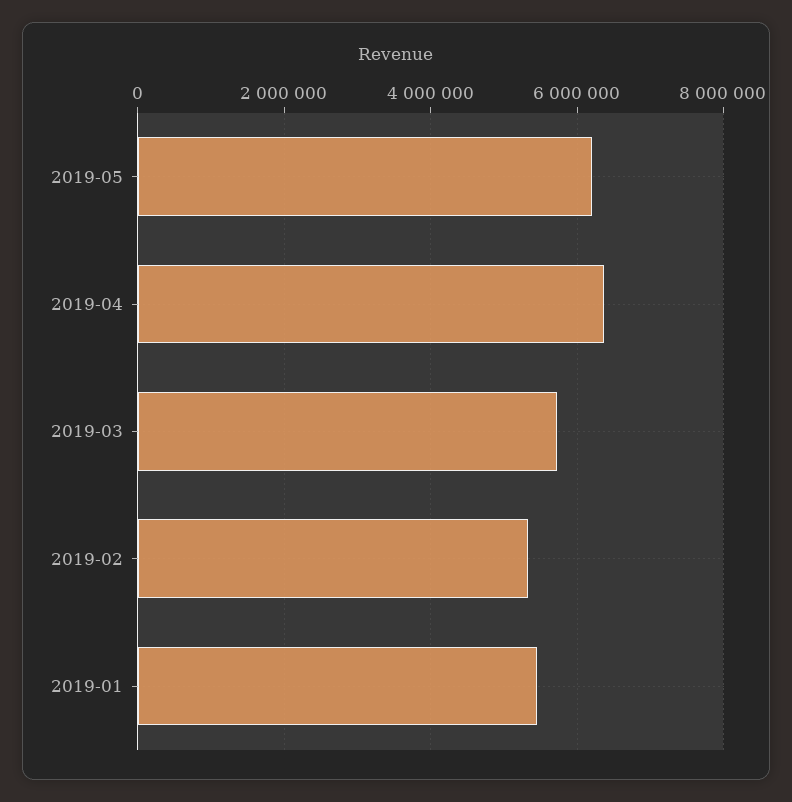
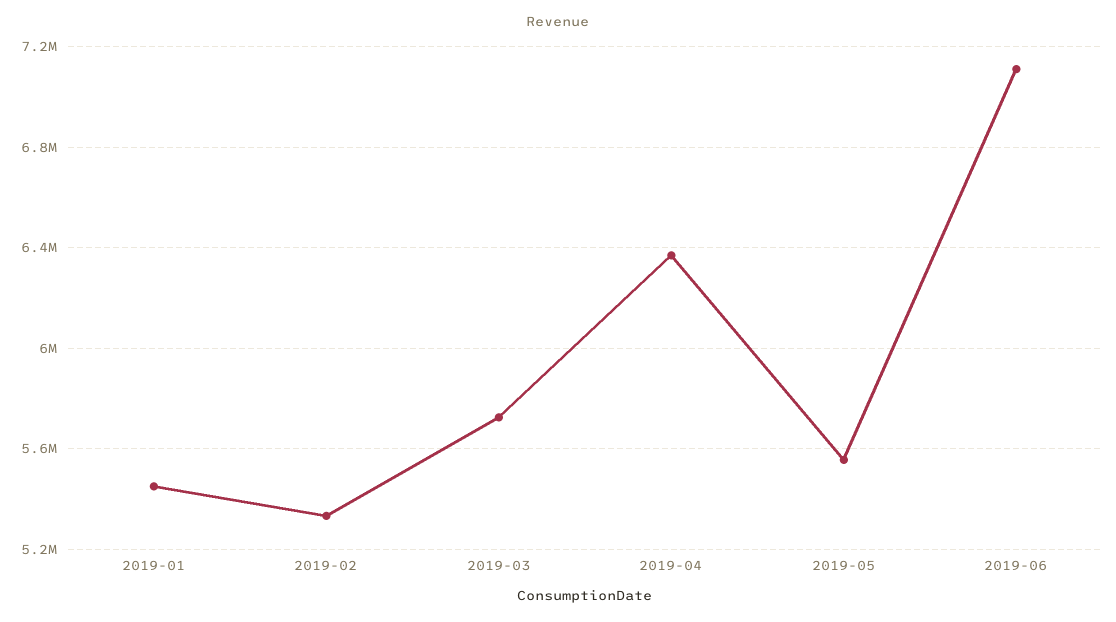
2019-05: 6200000 -> 5550000
2019-06: none -> 7100000

